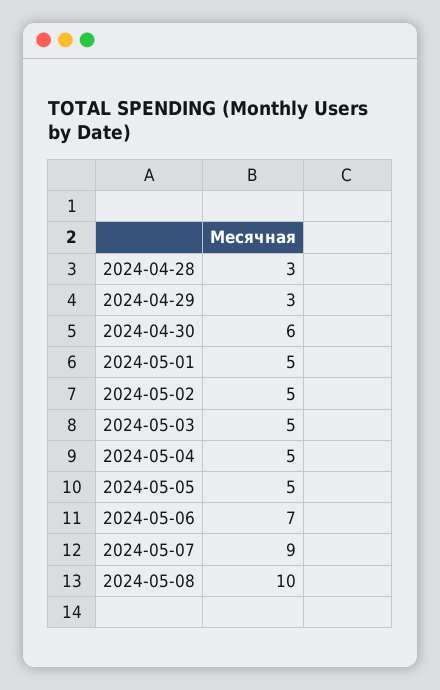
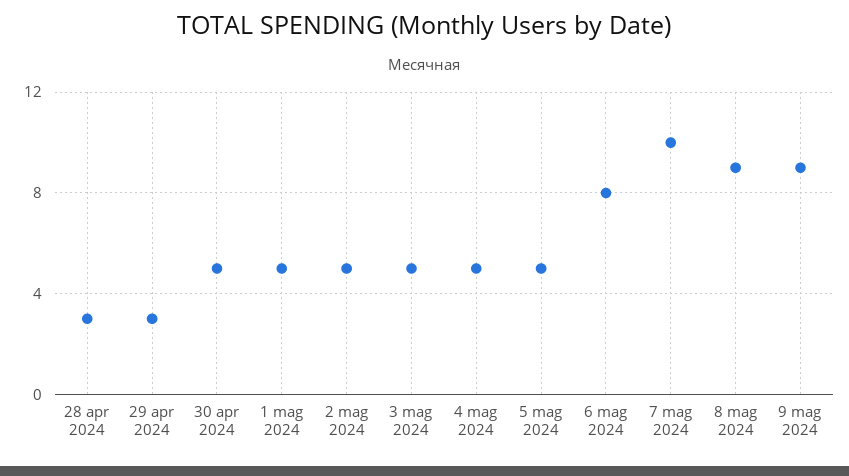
2024-04-30: 6 -> 5
2024-05-06: 7 -> 8
2024-05-07: 9 -> 10
2024-05-08: 10 -> 9
9 mag 2024: none -> 9

